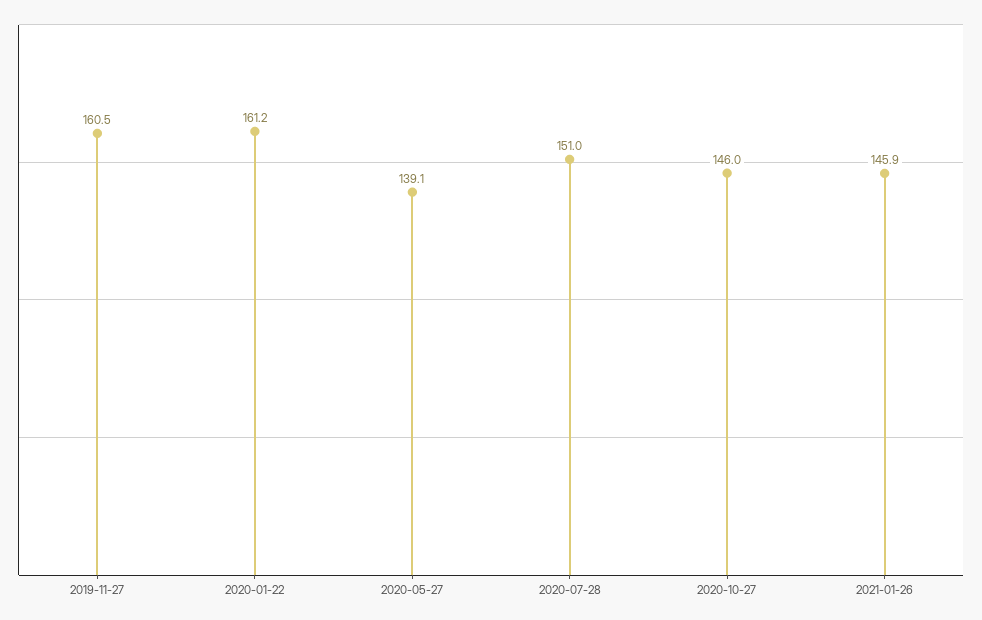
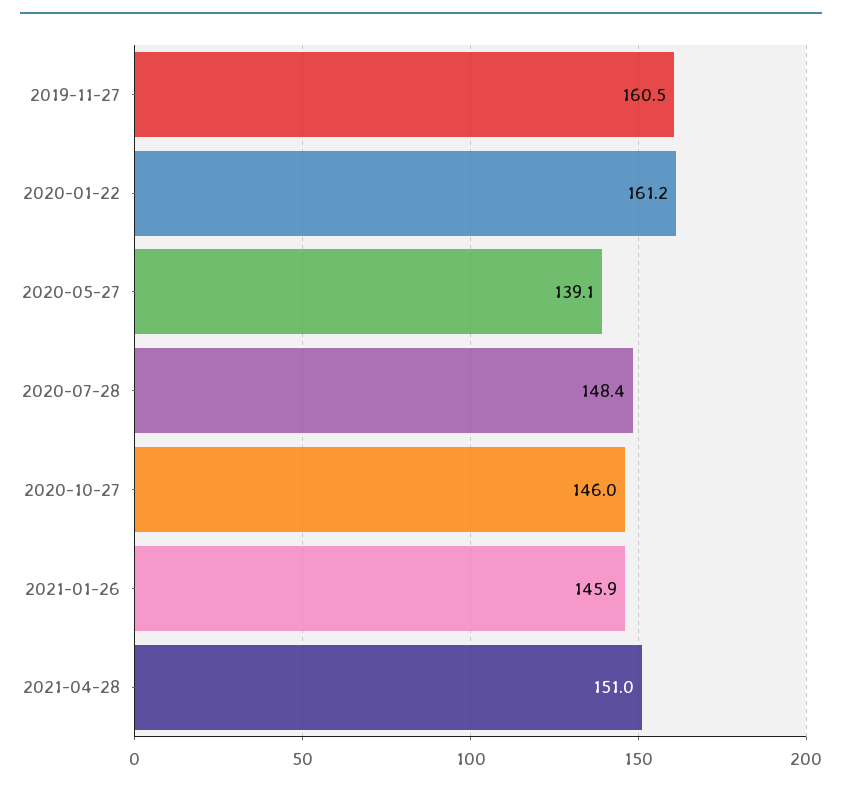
2020-07-28: 151 -> 148.4
2021-04-28: none -> 151

